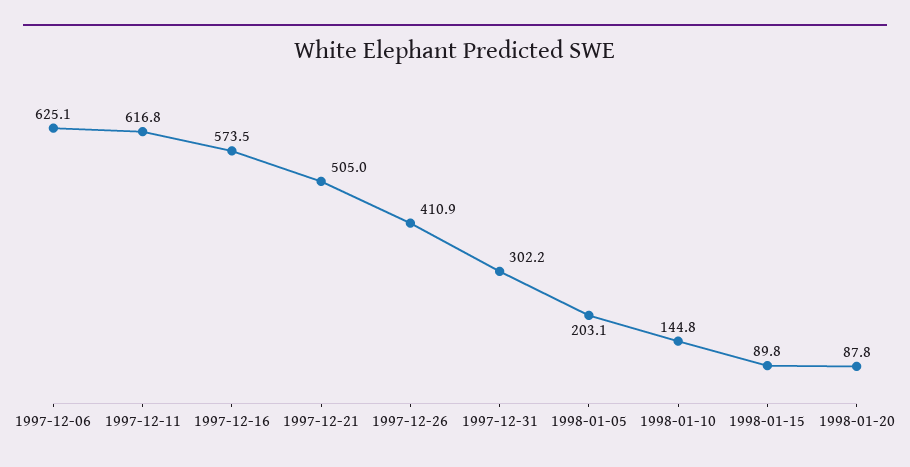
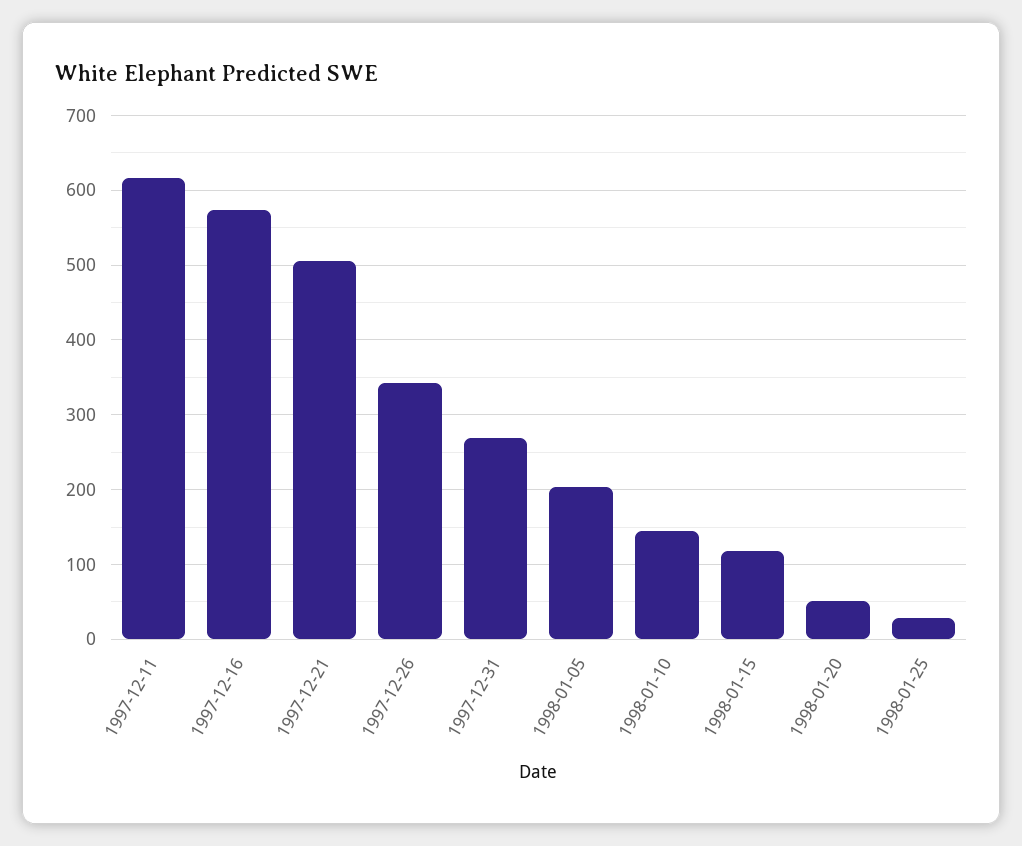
1997-12-06: 625.1 -> none
1997-12-26: 410.9 -> 340
1997-12-31: 302.2 -> 270
1998-01-15: 89.8 -> 120
1998-01-20: 87.8 -> 50
1998-01-25: none -> 30

